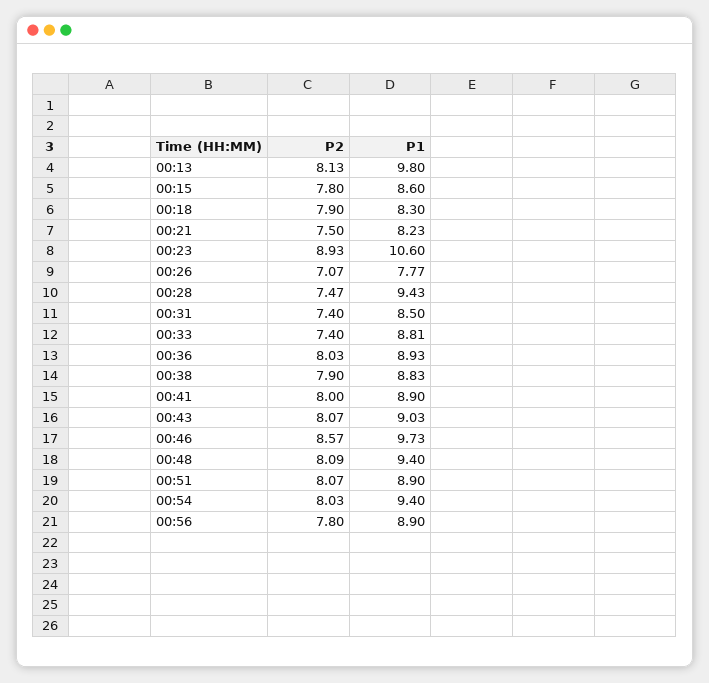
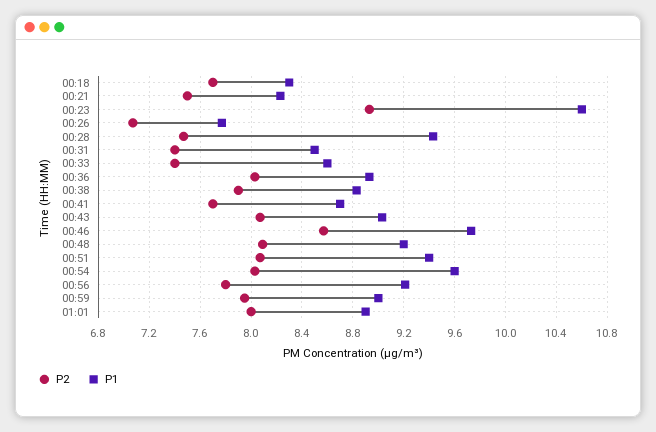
P2, 00:13: 8.13 -> none
P1, 00:13: 9.8 -> none
P2, 00:15: 7.8 -> none
P1, 00:15: 8.6 -> none
P2, 00:18: 7.9 -> 7.7
P1, 00:33: 8.81 -> 8.6
P2, 00:41: 8 -> 7.7
P1, 00:41: 8.9 -> 8.7
P1, 00:48: 9.4 -> 9.2
P1, 00:51: 8.9 -> 9.4
P1, 00:54: 9.4 -> 9.6
P1, 00:56: 8.9 -> 9.2
P2, 00:59: none -> 7.95
P1, 00:59: none -> 9
P2, 01:01: none -> 8
P1, 01:01: none -> 8.9

